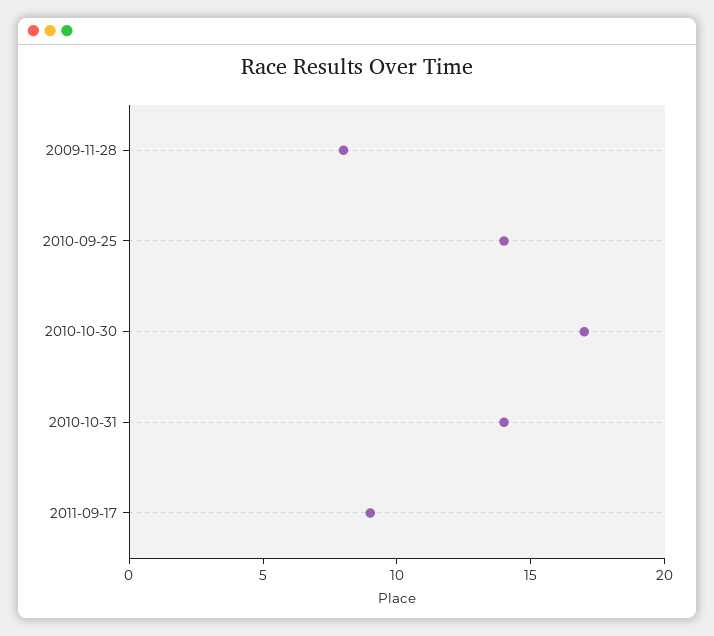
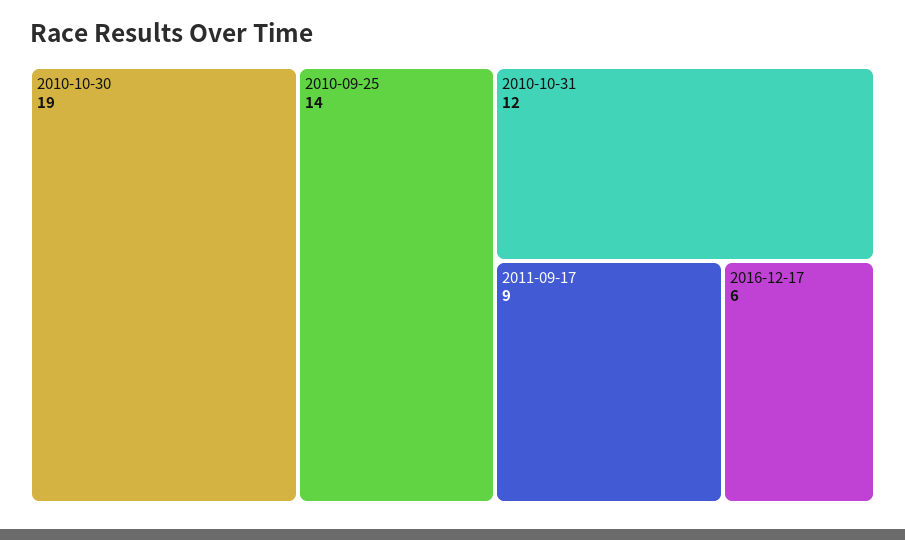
2009-11-28: 8 -> none
2010-10-30: 17 -> 19
2010-10-31: 14 -> 12
2016-12-17: none -> 6

